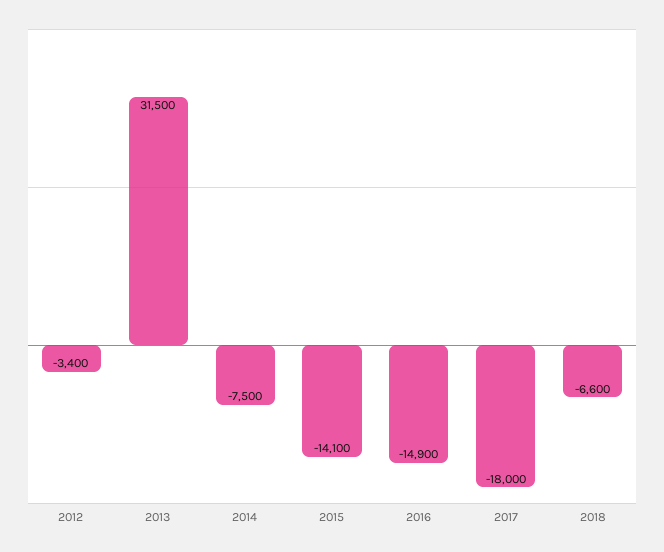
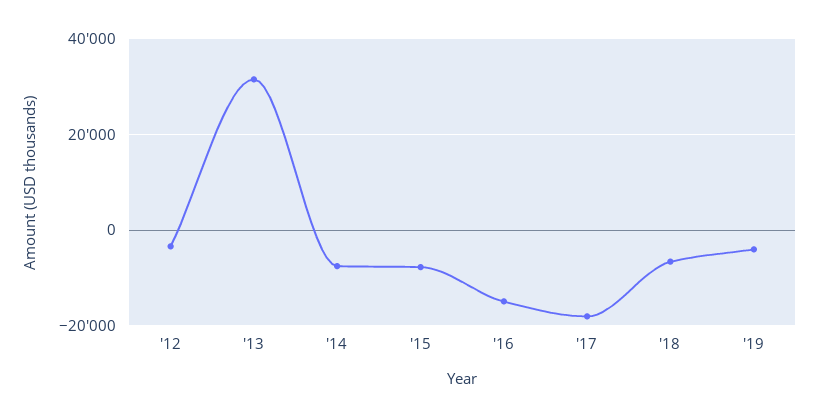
2015: -14100 -> -8000
'19: none -> -4000

